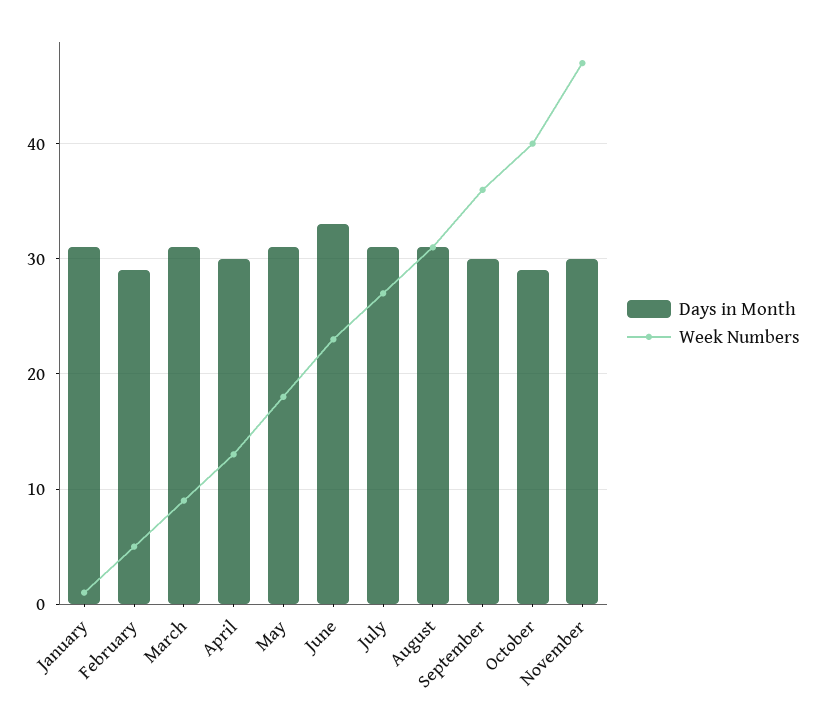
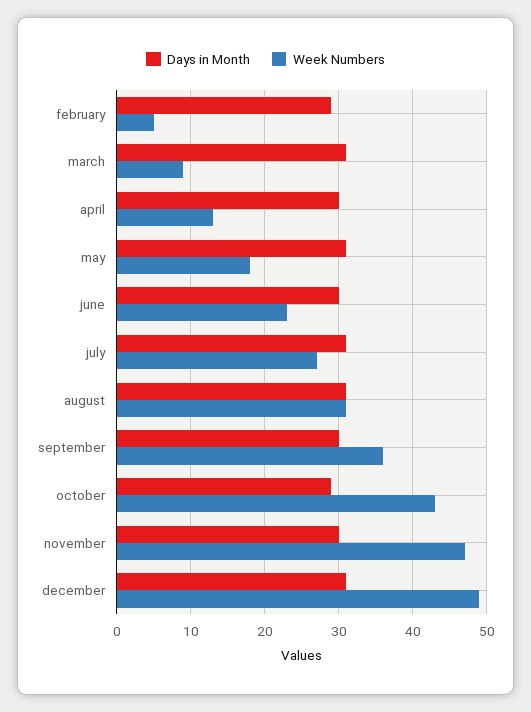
Days in Month, January: 31 -> none
Week Numbers, January: 1 -> none
Days in Month, June: 33 -> 30
Week Numbers, October: 40 -> 43
Days in Month, december: none -> 31
Week Numbers, december: none -> 49

